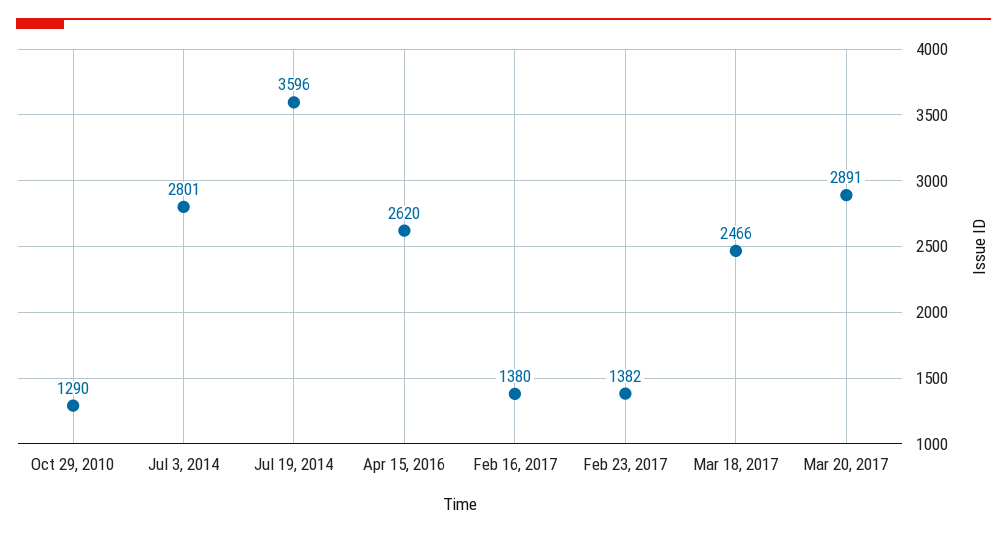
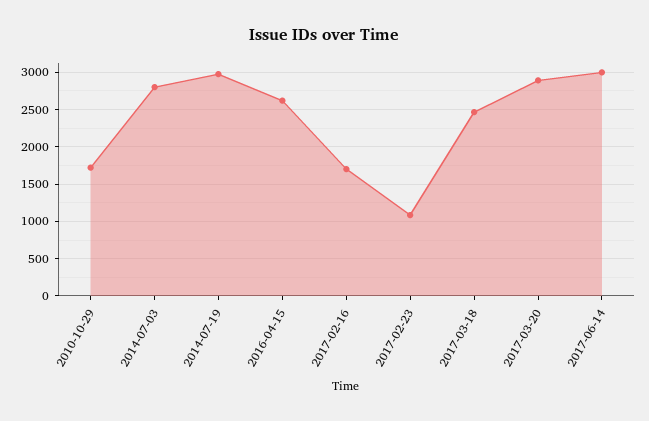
Oct 29, 2010: 1290 -> 1700
Jul 19, 2014: 3596 -> 3000
Feb 16, 2017: 1380 -> 1700
Feb 23, 2017: 1382 -> 1100
2017-06-14: none -> 3000

